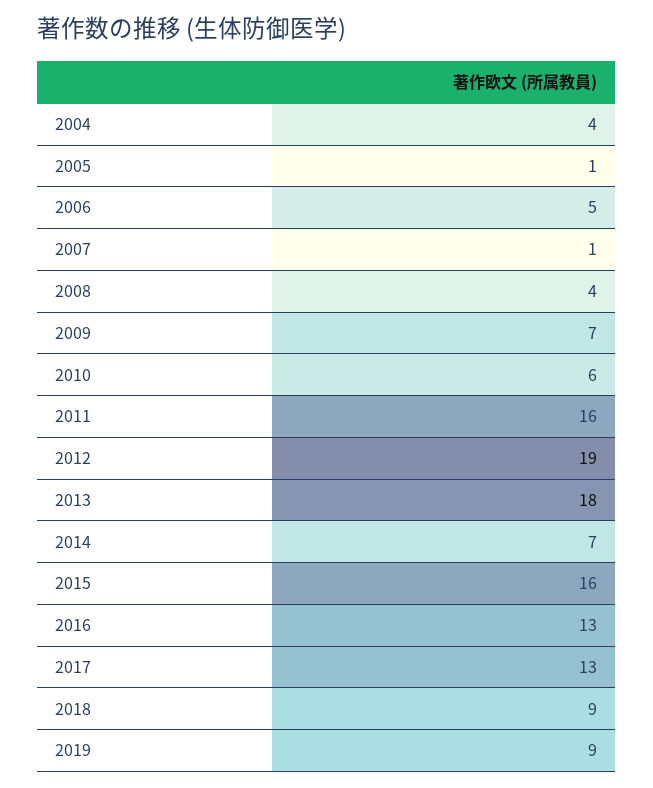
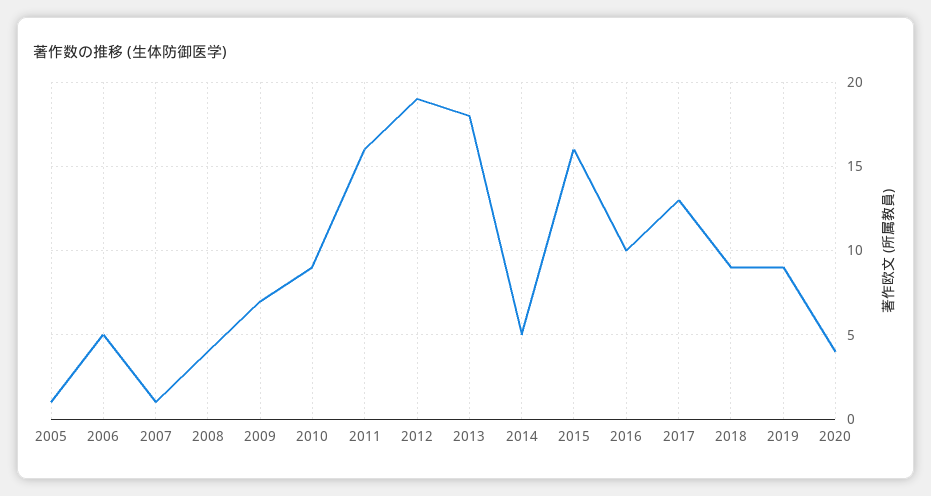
2004: 4 -> none
2010: 6 -> 9
2014: 7 -> 5
2016: 13 -> 10
2020: none -> 4

